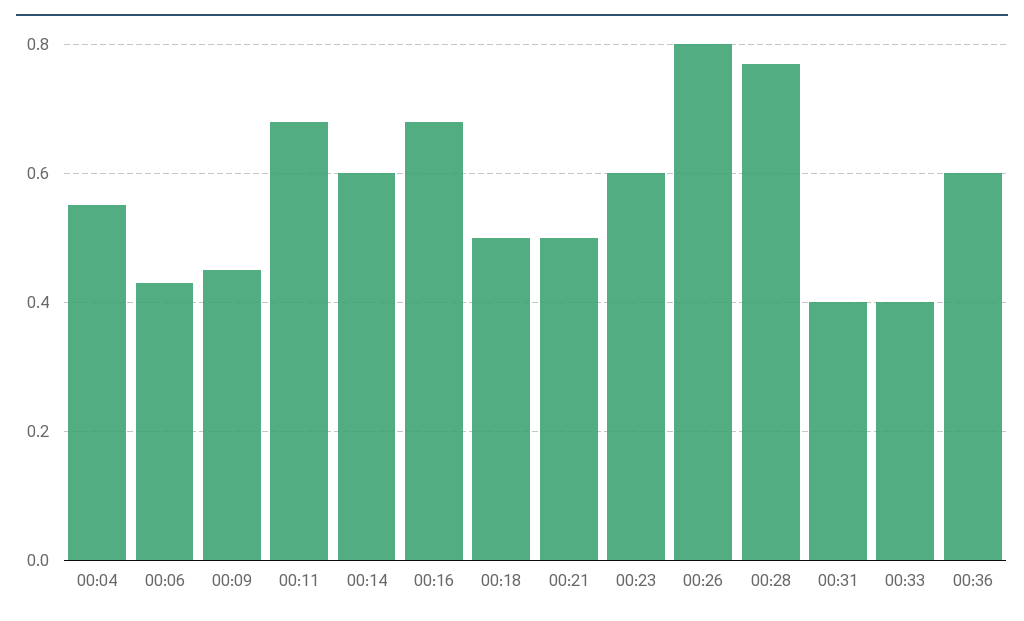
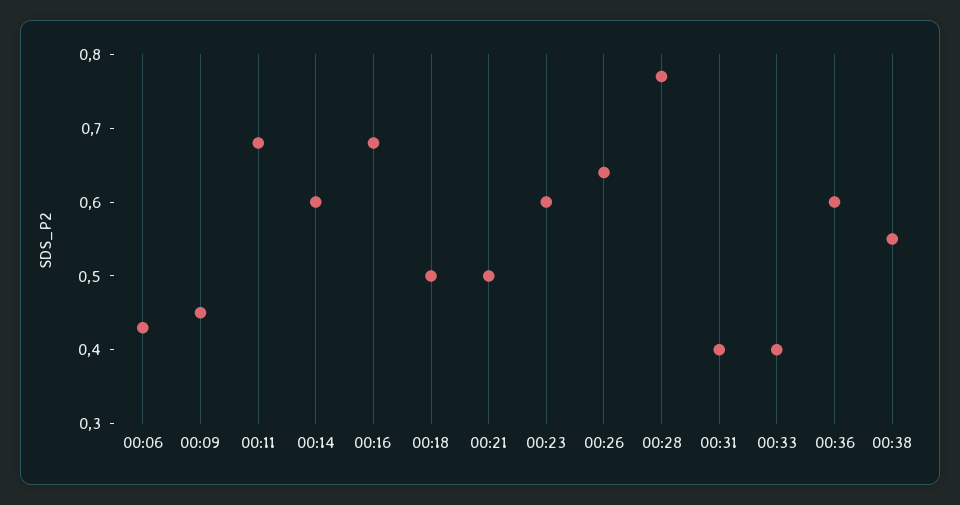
00:04: 0.55 -> none
00:26: 0.8 -> 0.65
00:38: none -> 0.55

